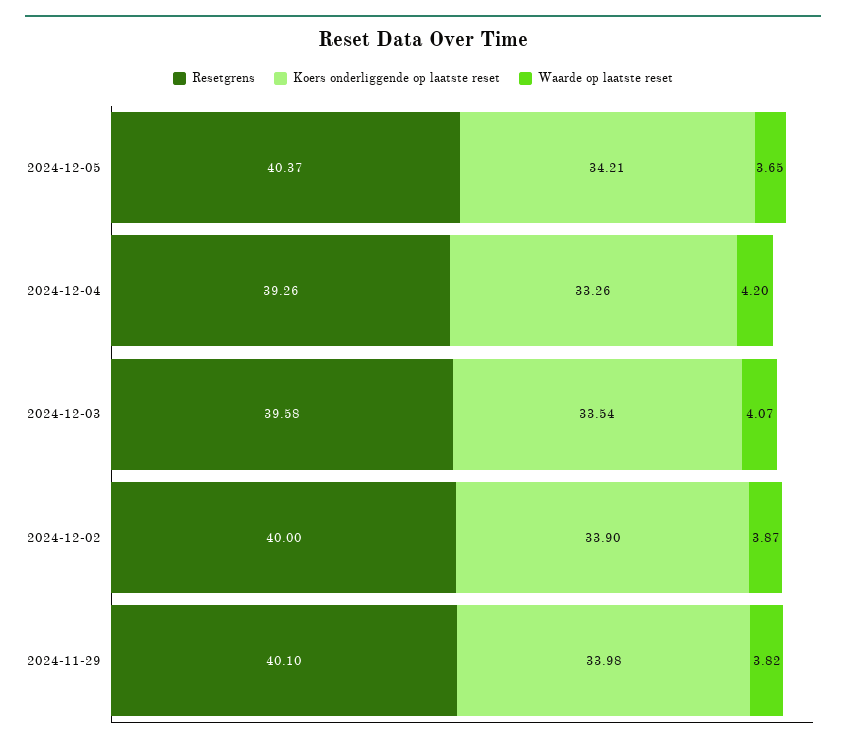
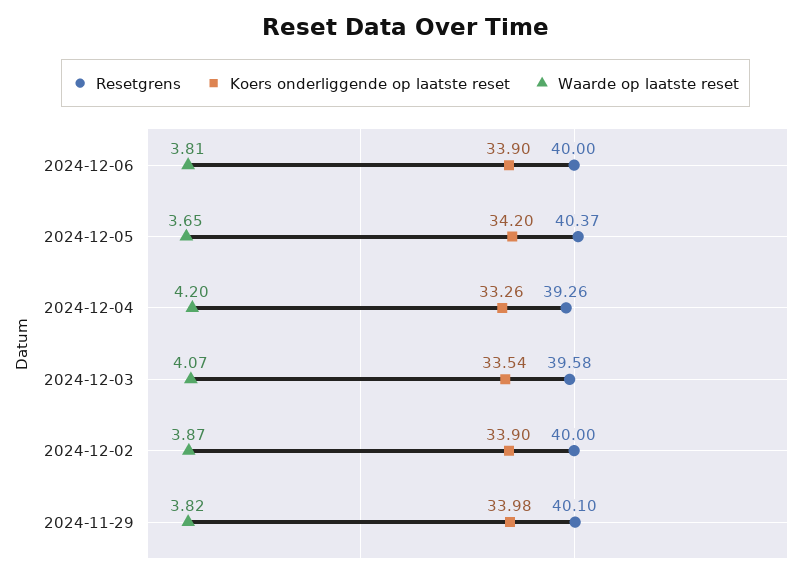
Koers onderliggende op laatste reset, 2024-12-05: 34.21 -> 34.2
Resetgrens, 2024-12-06: none -> 40
Koers onderliggende op laatste reset, 2024-12-06: none -> 33.9
Waarde op laatste reset, 2024-12-06: none -> 3.81

